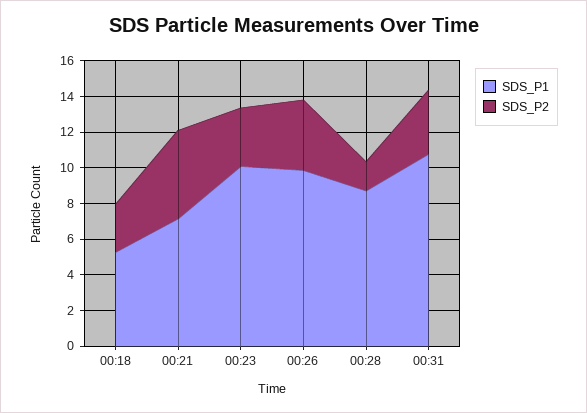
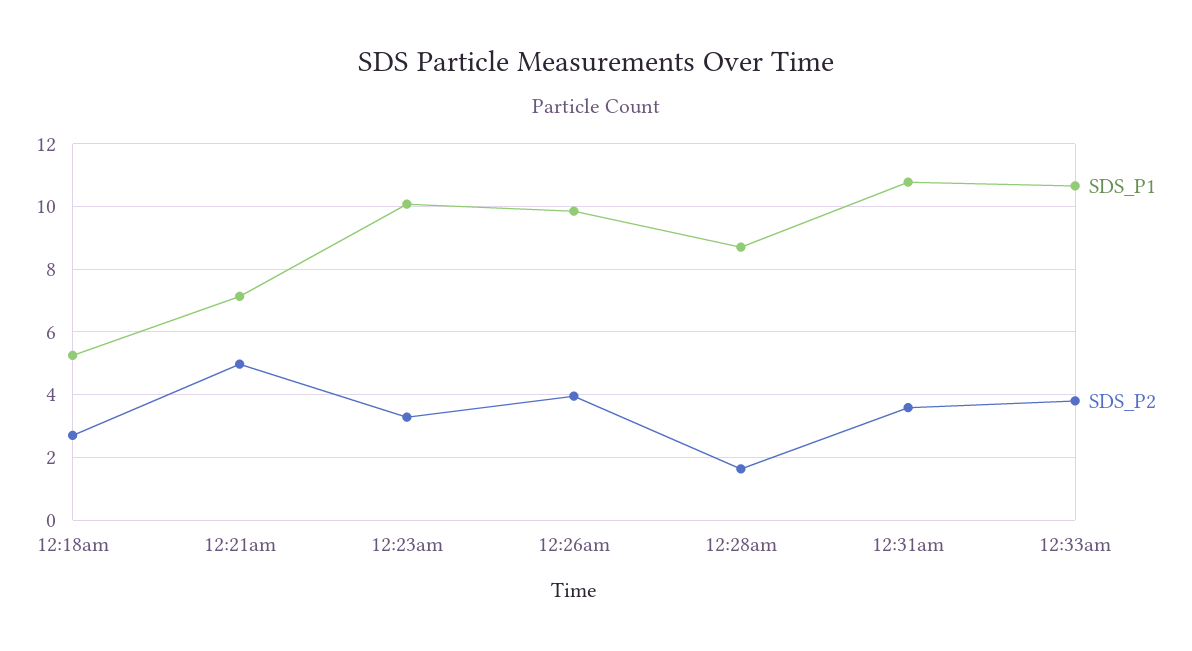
SDS_P1, 12:33am: none -> 10.6
SDS_P2, 12:33am: none -> 3.8

